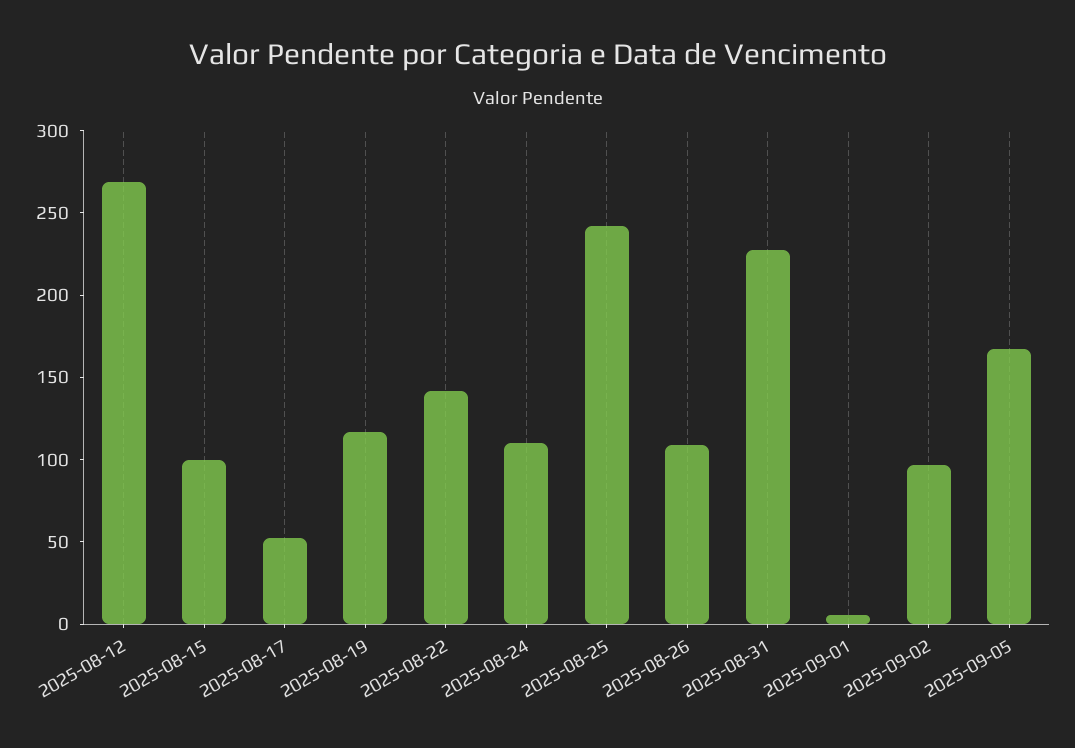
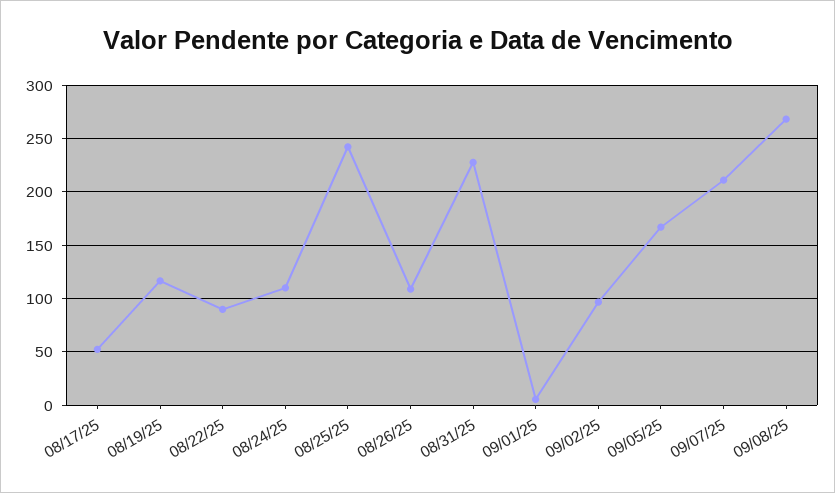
2025-08-12: 270 -> none
2025-08-15: 100 -> none
2025-08-22: 140 -> 90
09/07/25: none -> 210
09/08/25: none -> 270

